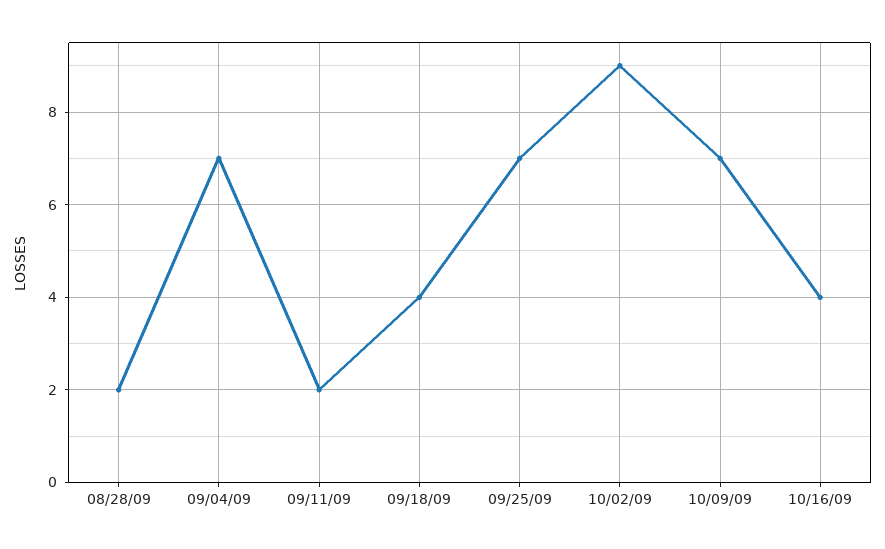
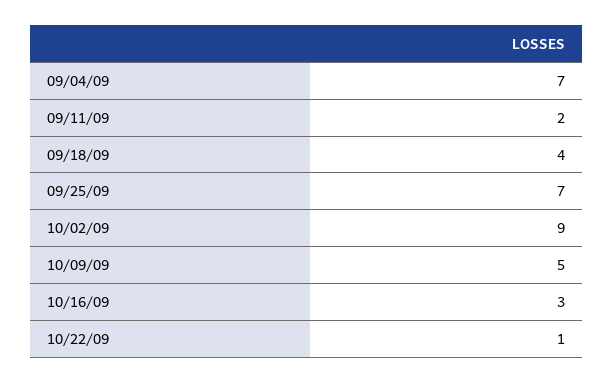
08/28/09: 2 -> none
10/09/09: 7 -> 5
10/16/09: 4 -> 3
10/22/09: none -> 1

